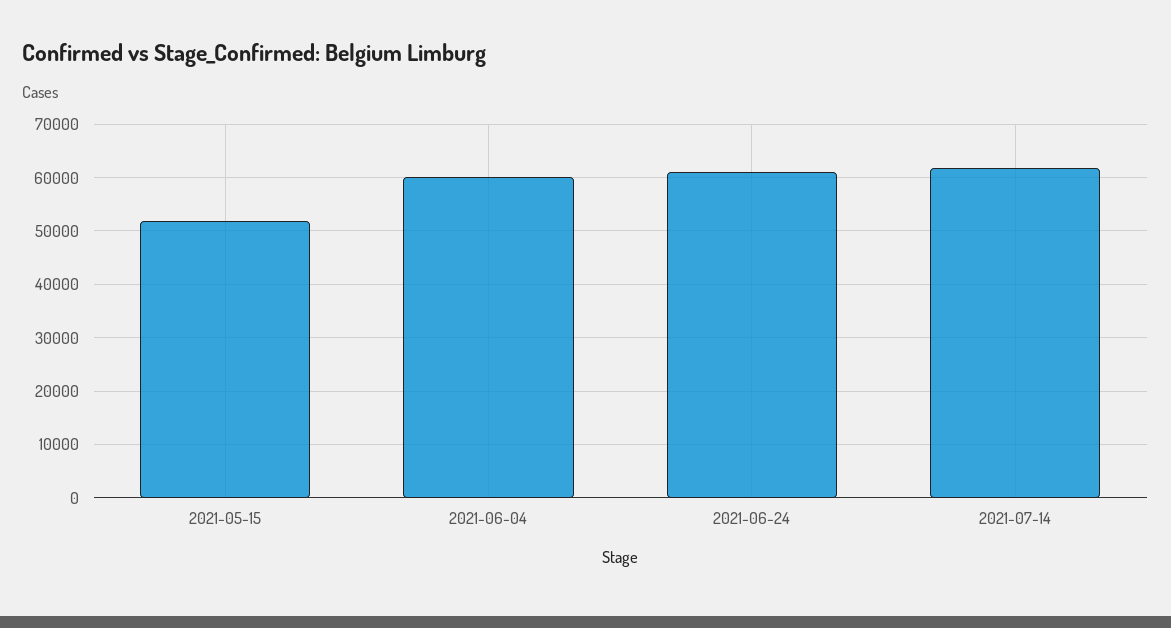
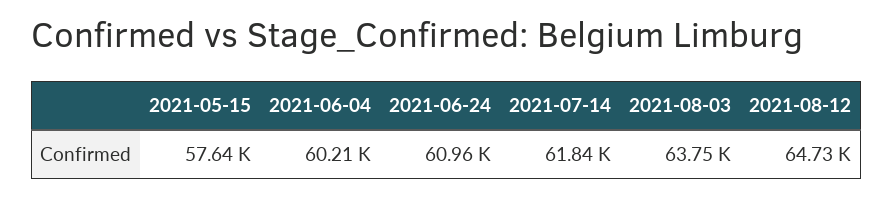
2021-05-15: 52000 -> 57640
2021-08-03: none -> 63750
2021-08-12: none -> 64730

